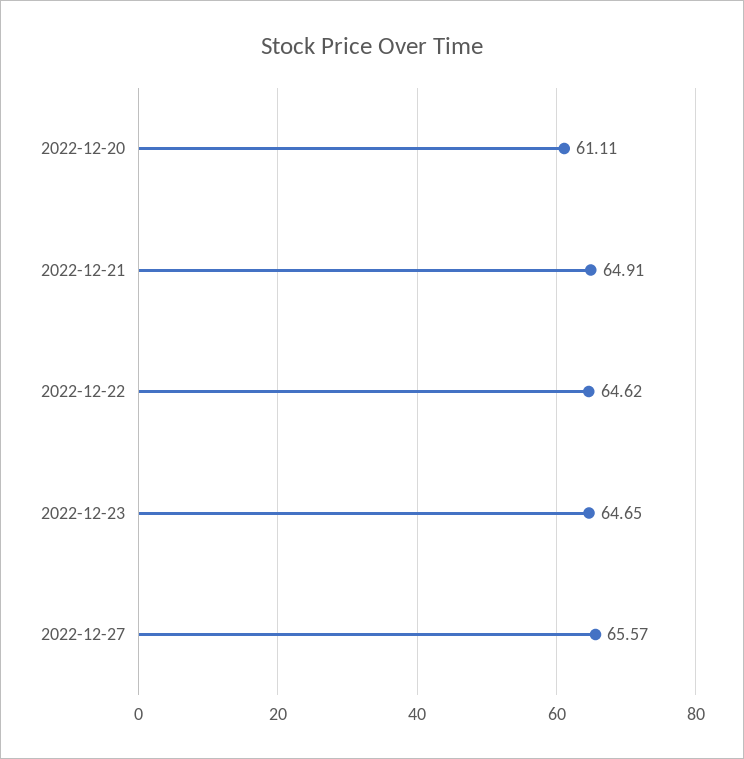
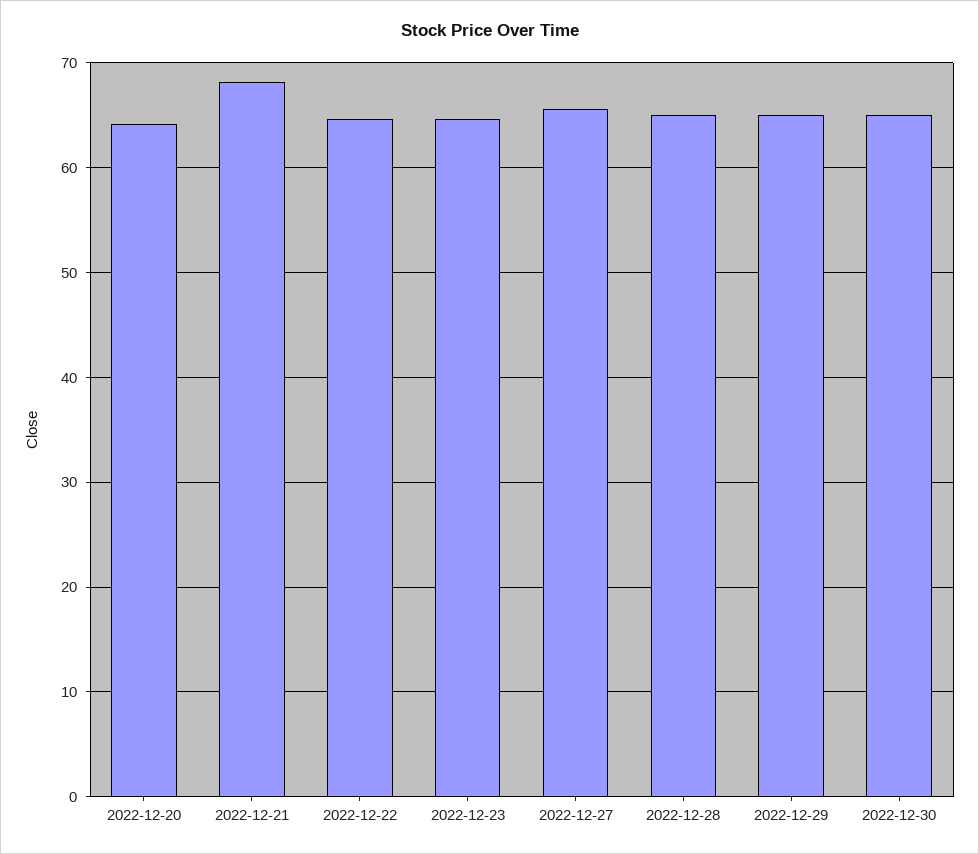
2022-12-20: 61.11 -> 64
2022-12-21: 64.91 -> 68
2022-12-28: none -> 65
2022-12-29: none -> 65
2022-12-30: none -> 65

